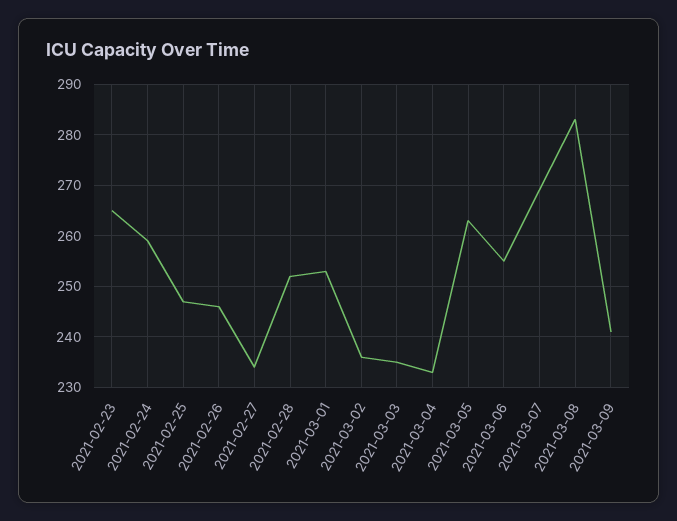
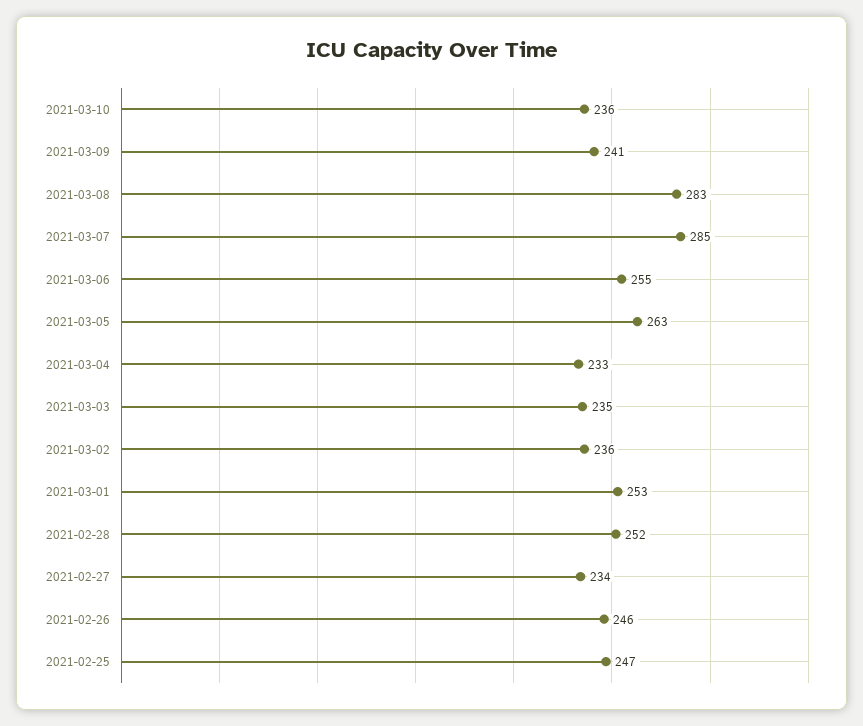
2021-02-23: 265 -> none
2021-02-24: 260 -> none
2021-03-07: 270 -> 285
2021-03-10: none -> 236

